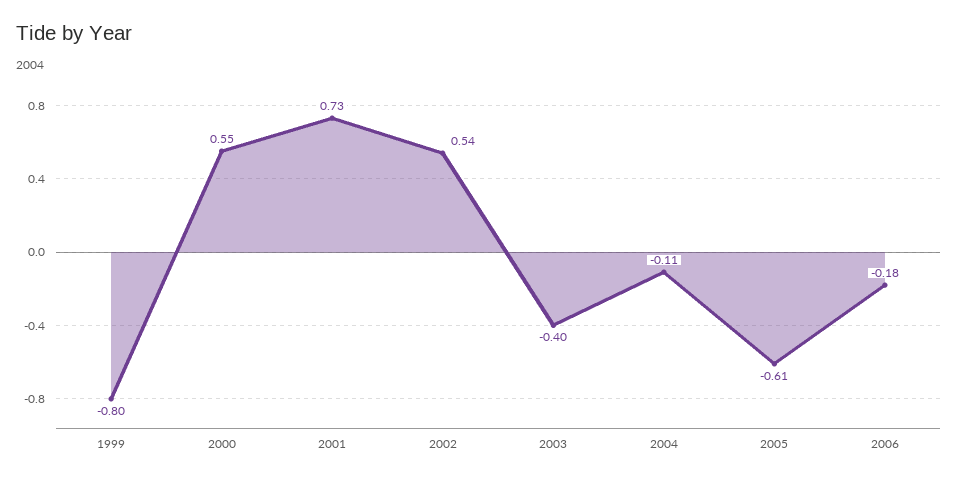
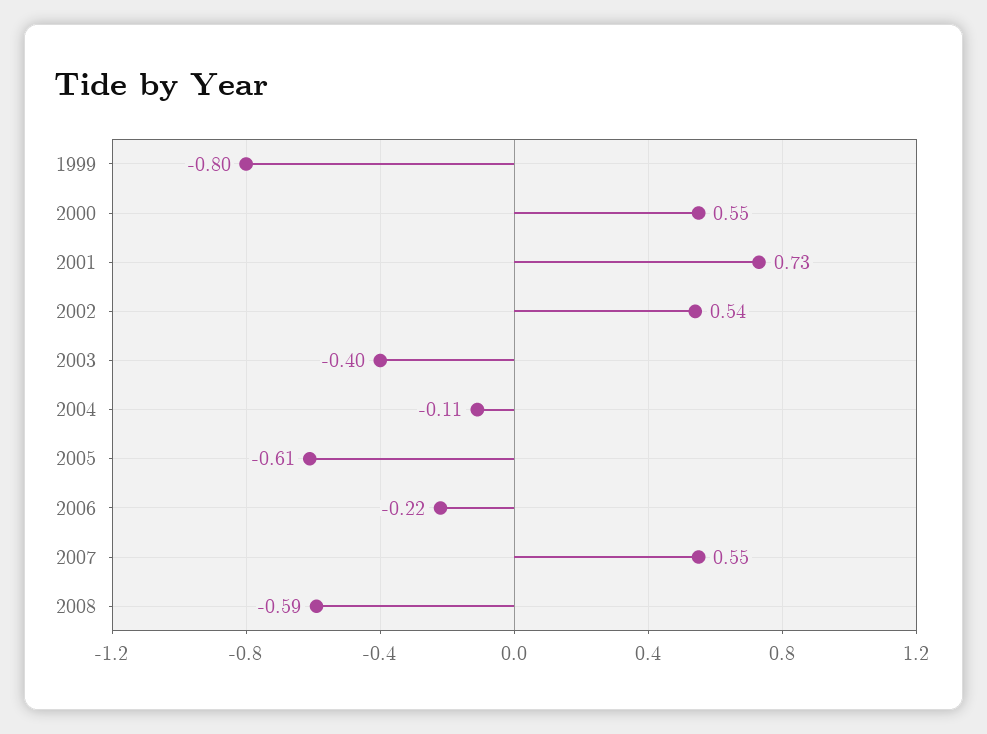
2006: -0.18 -> -0.22
2007: none -> 0.55
2008: none -> -0.59

